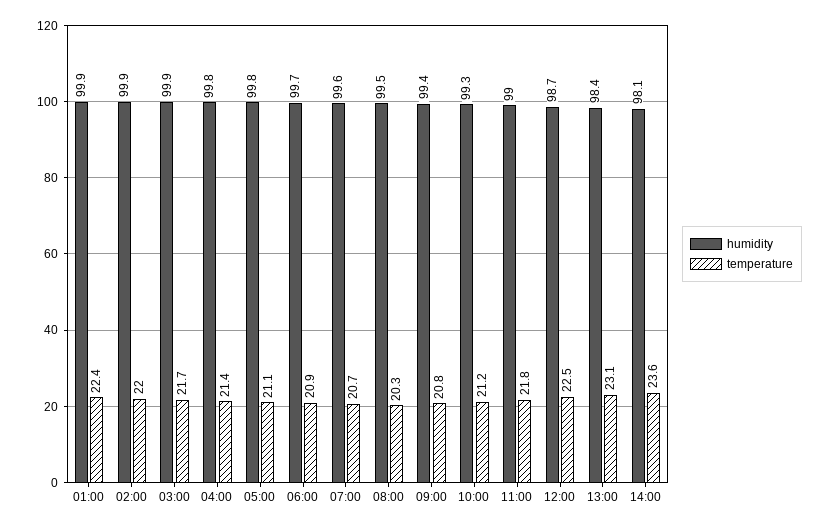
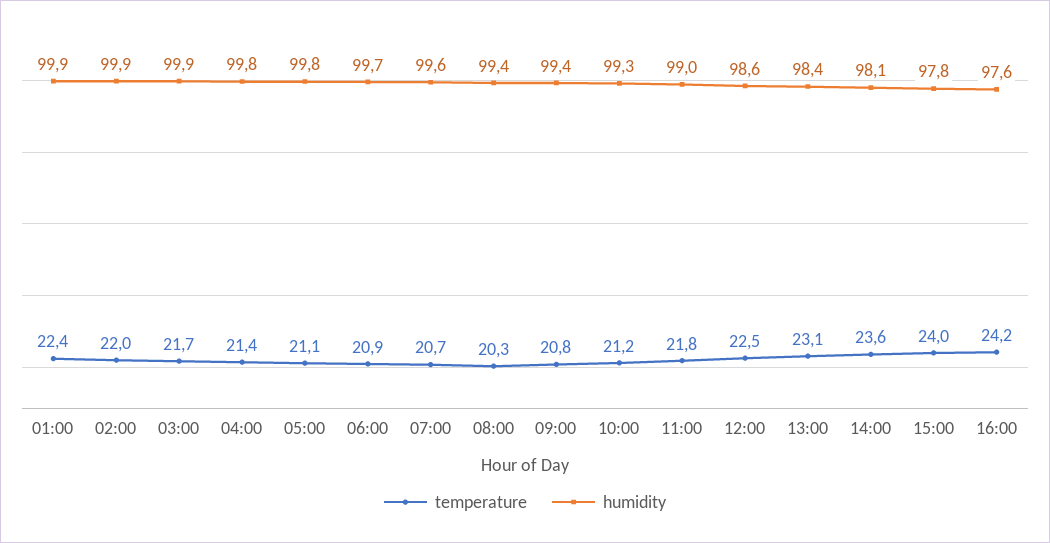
humidity, 08:00: 99.5 -> 99.4
humidity, 12:00: 98.7 -> 98.6
temperature, 15:00: none -> 24
humidity, 15:00: none -> 97.8
temperature, 16:00: none -> 24.2
humidity, 16:00: none -> 97.6

